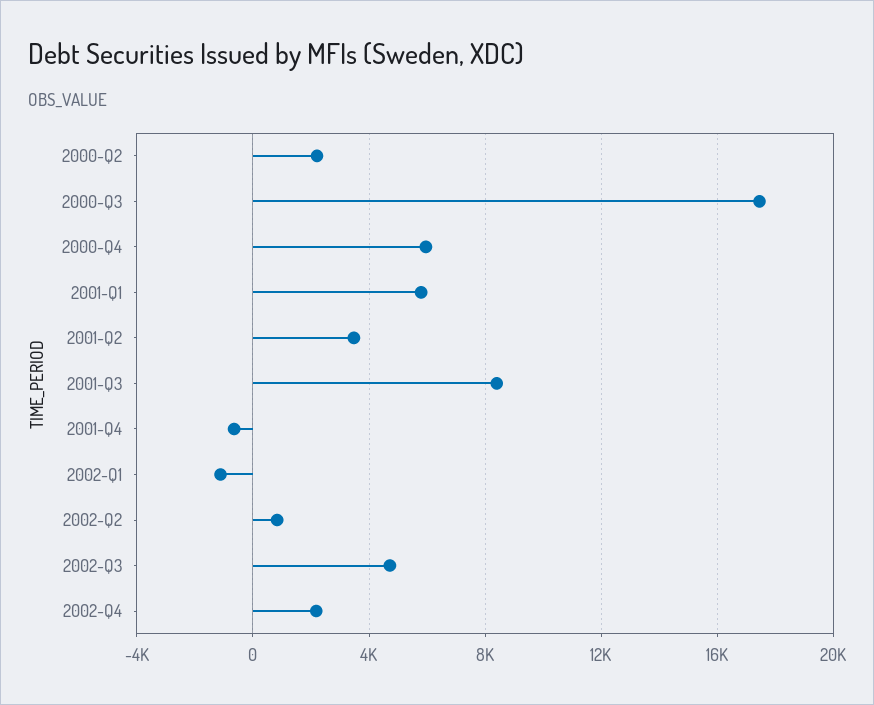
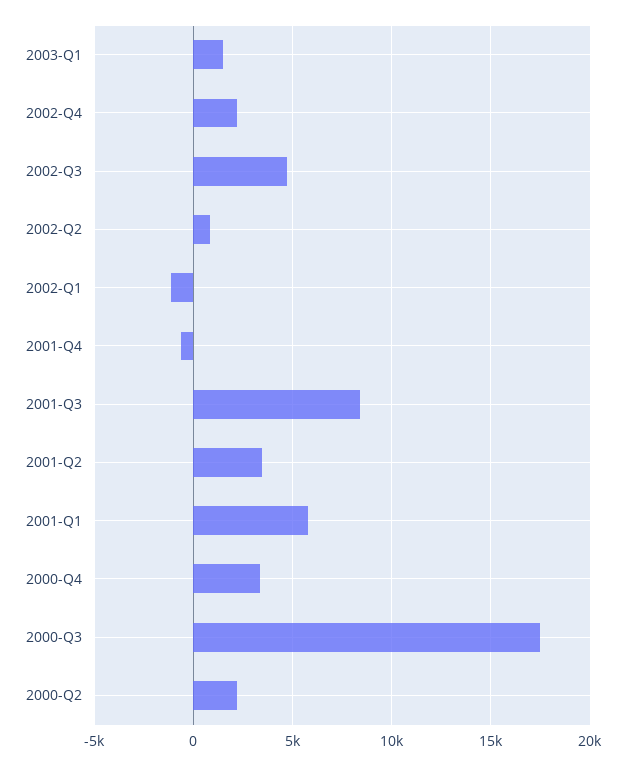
2000-Q4: 6000 -> 3500
2003-Q1: none -> 1500

